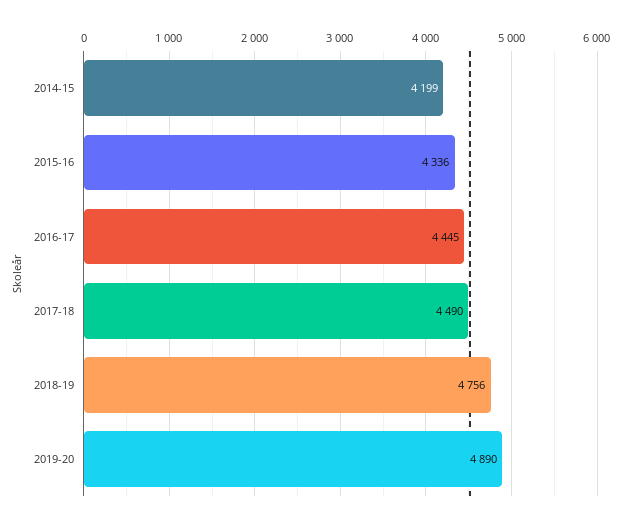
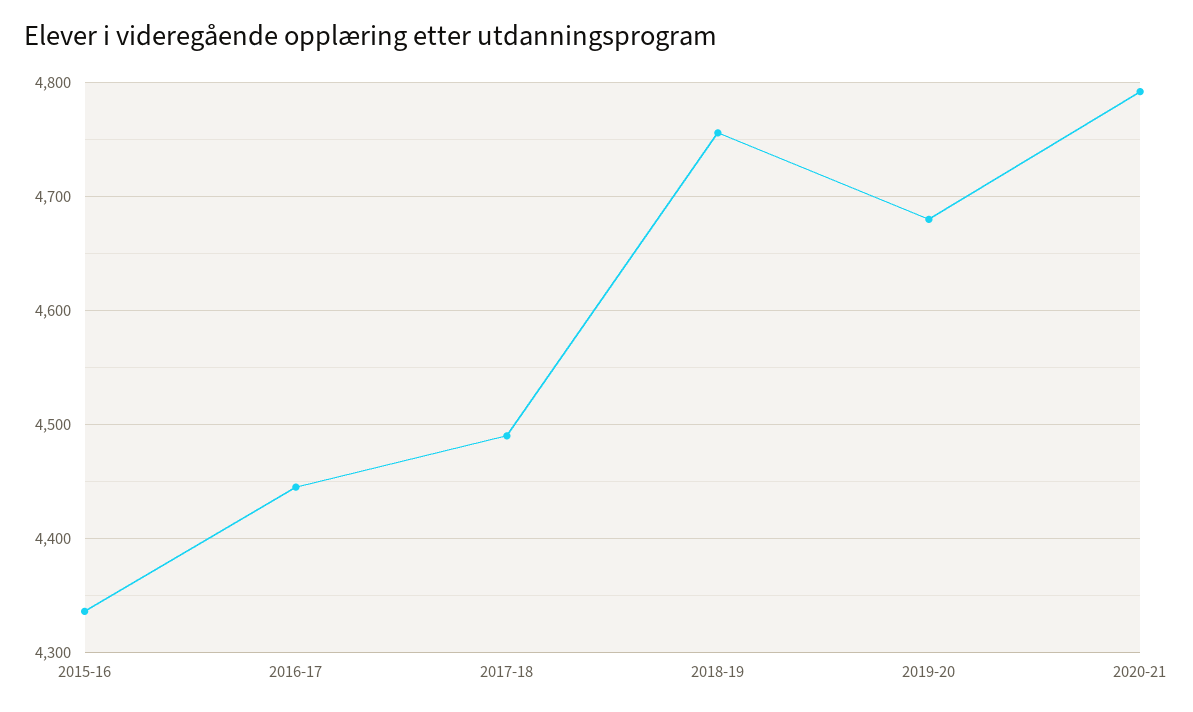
2014-15: 4199 -> none
2019-20: 4890 -> 4680
2020-21: none -> 4790

